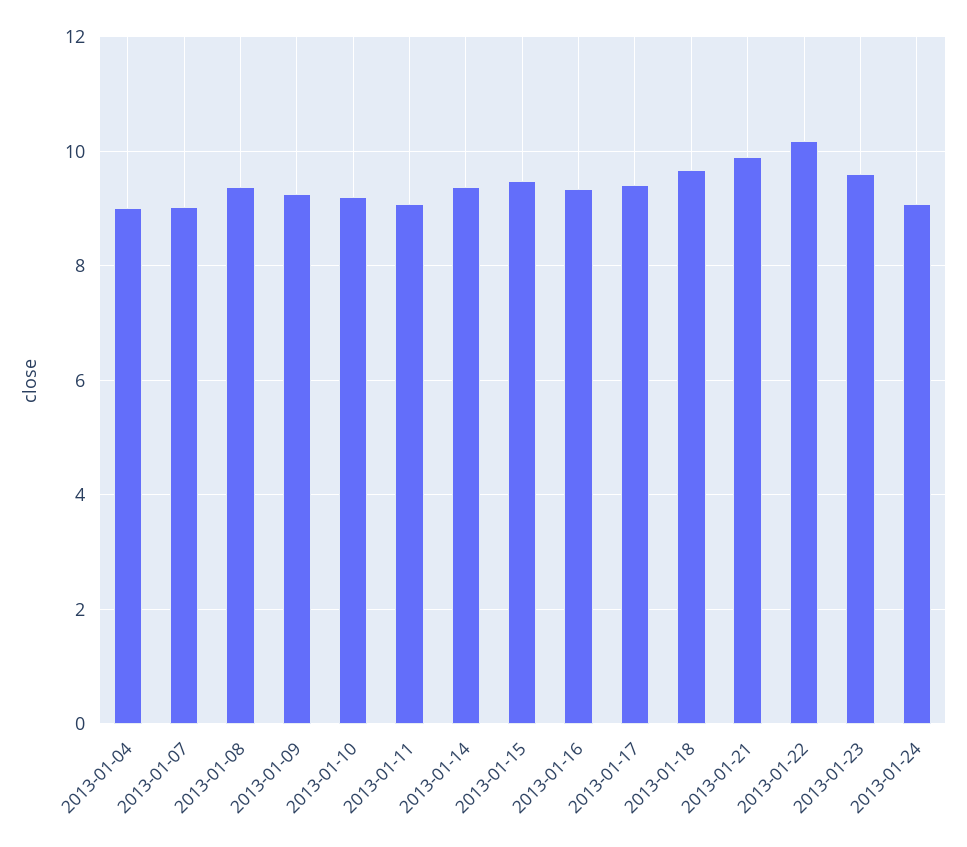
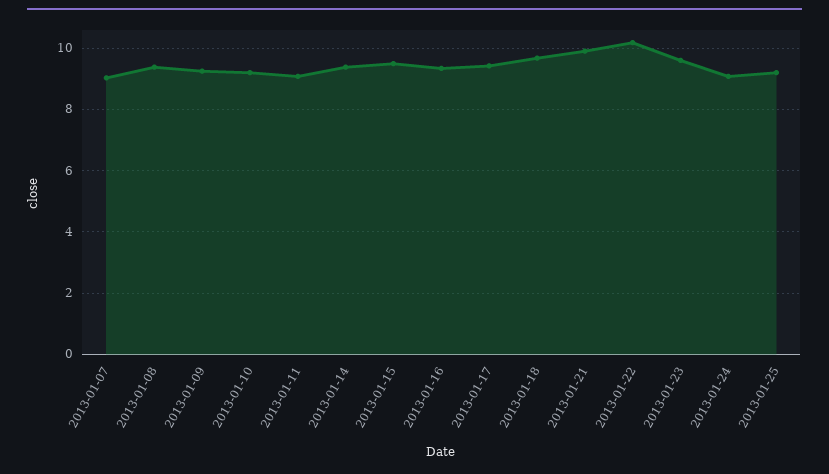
2013-01-04: 9 -> none
2013-01-25: none -> 9.2

